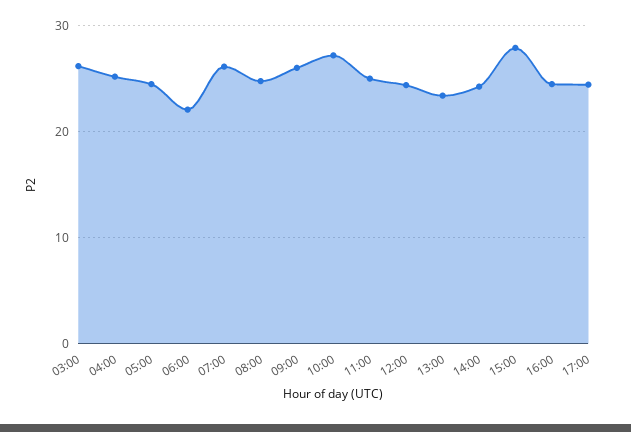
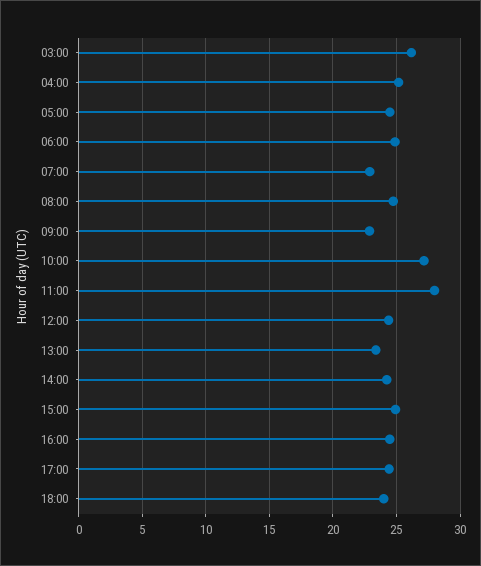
06:00: 22 -> 25
07:00: 26 -> 23
09:00: 26 -> 23
11:00: 25 -> 28
15:00: 28 -> 25
18:00: none -> 24

